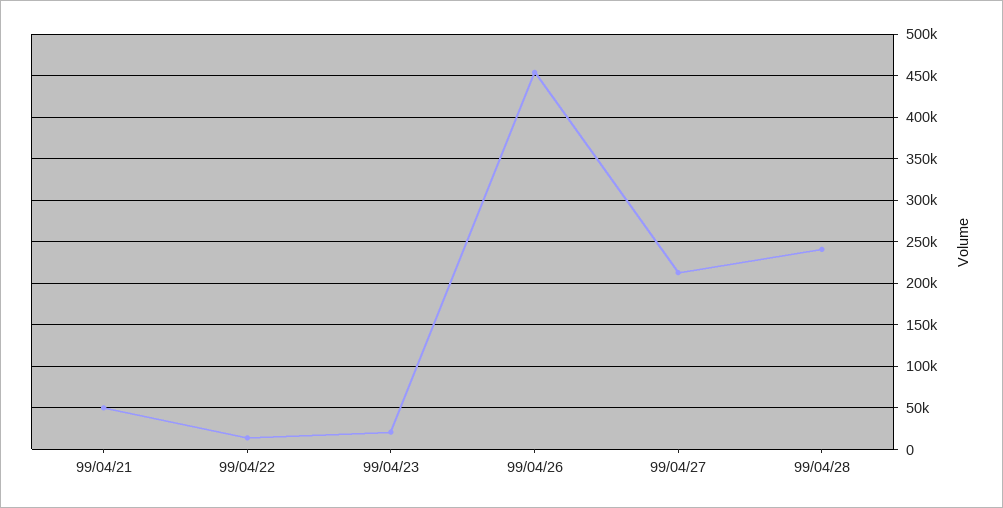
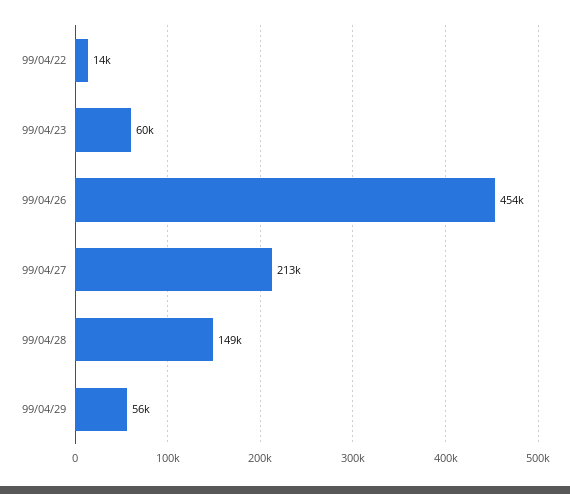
99/04/21: 50000 -> none
99/04/23: 20000 -> 60000
99/04/28: 240000 -> 149000
99/04/29: none -> 56000

